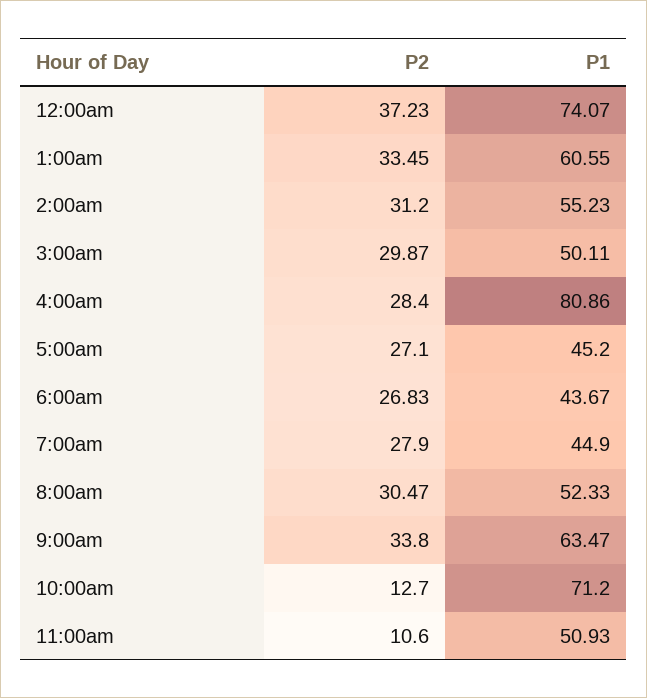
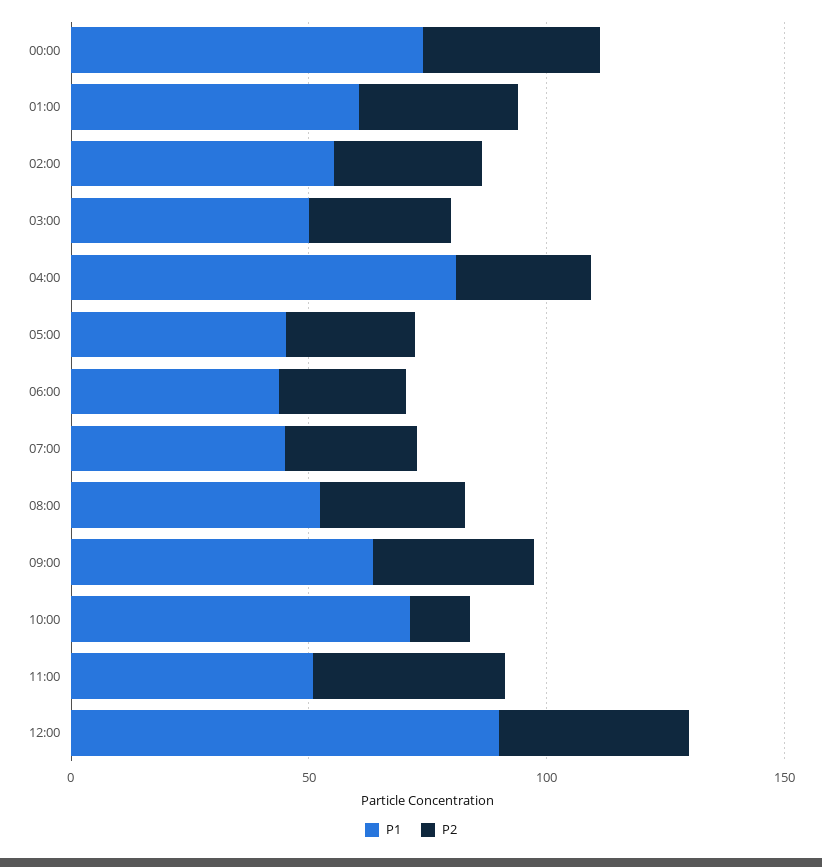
P2, 11:00am: 10.6 -> 40
P1, 12:00: none -> 90
P2, 12:00: none -> 40

